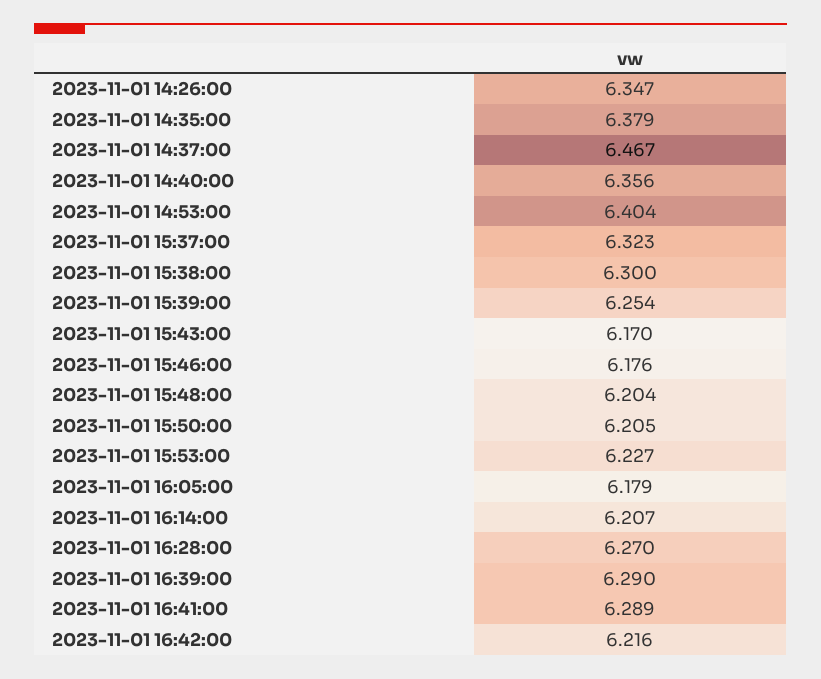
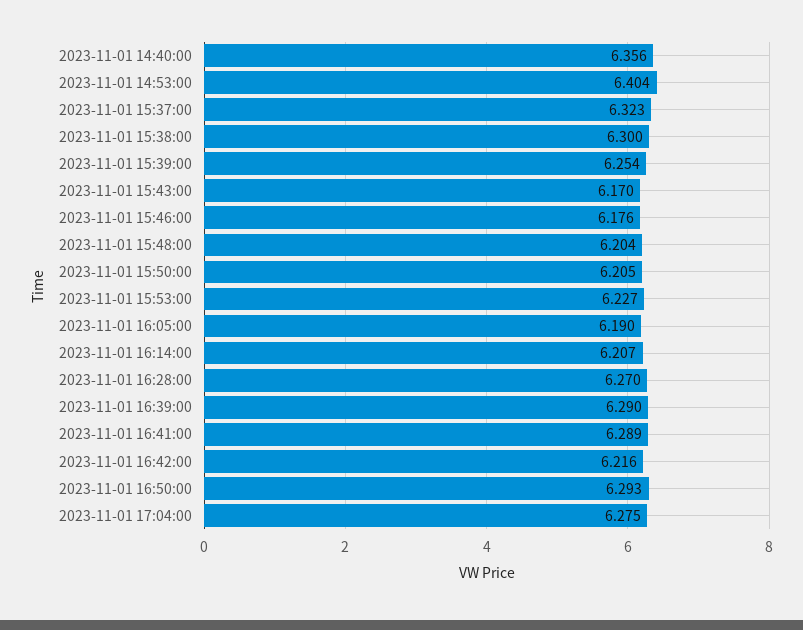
2023-11-01 14:26:00: 6.347 -> none
2023-11-01 14:35:00: 6.379 -> none
2023-11-01 14:37:00: 6.467 -> none
2023-11-01 16:05:00: 6.179 -> 6.19
2023-11-01 16:50:00: none -> 6.293
2023-11-01 17:04:00: none -> 6.275

